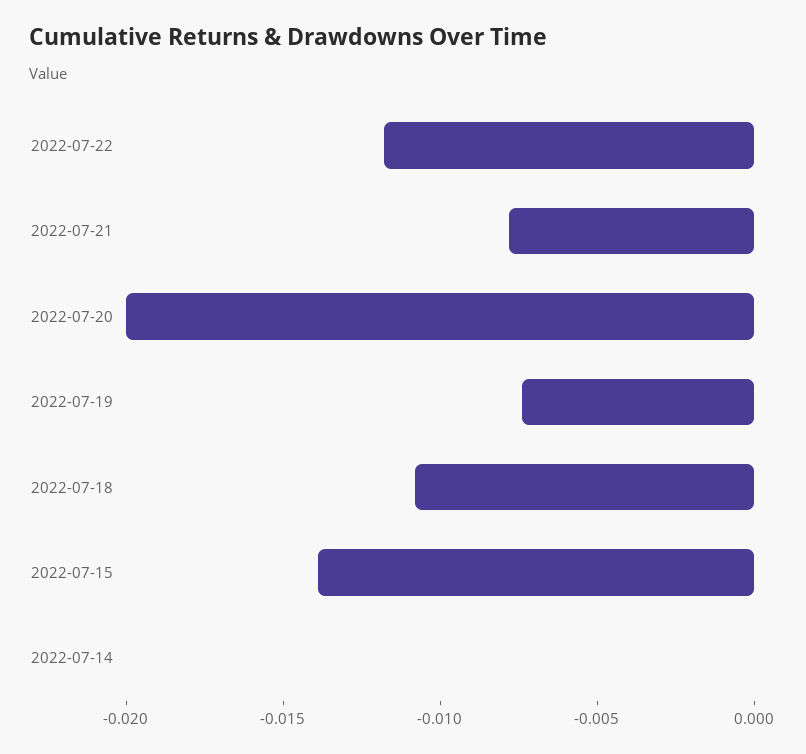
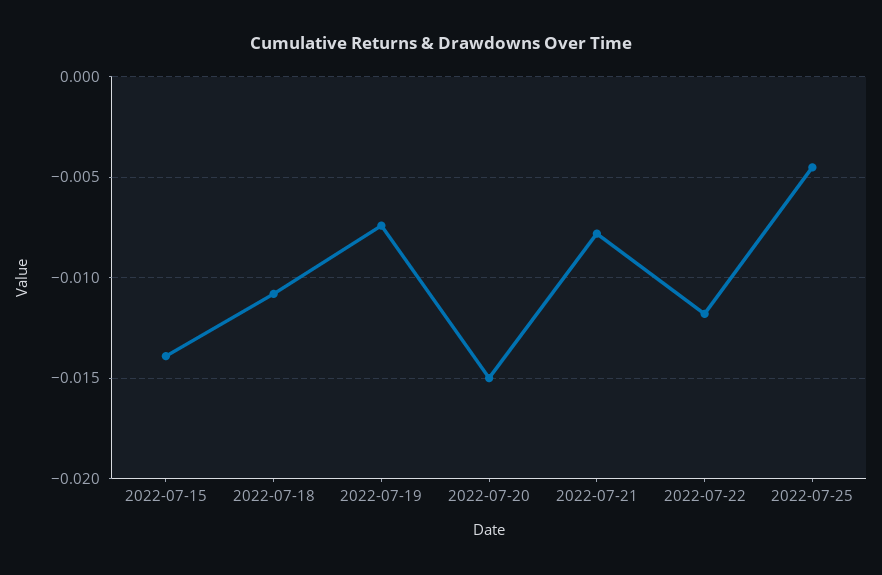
2022-07-20: -0.02 -> -0.015
2022-07-14: 0 -> none
2022-07-25: none -> -0.0045

